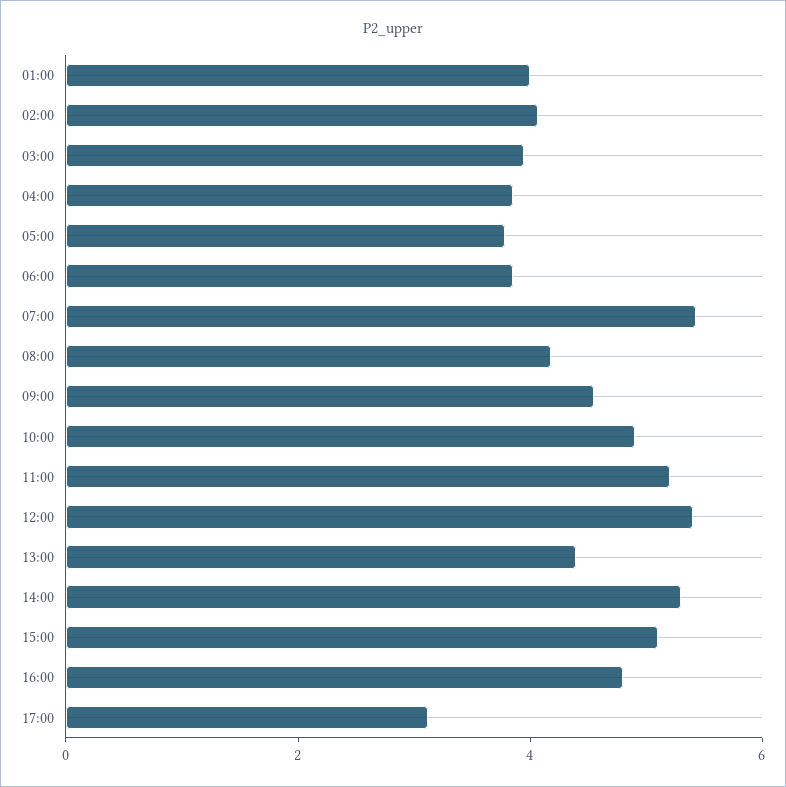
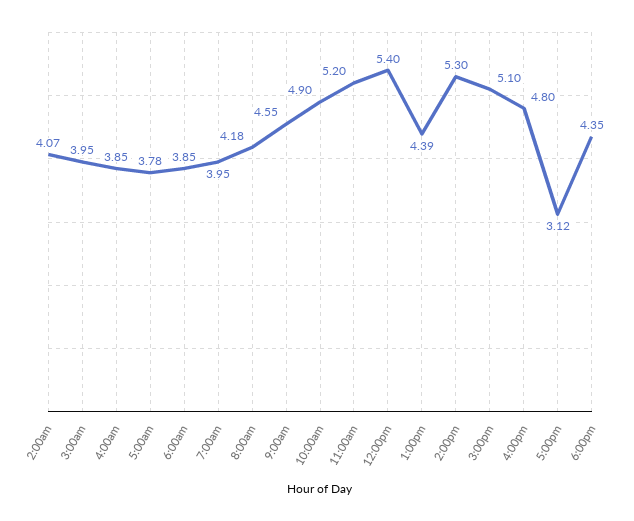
01:00: 4 -> none
07:00: 5.5 -> 3.95
6:00pm: none -> 4.35

